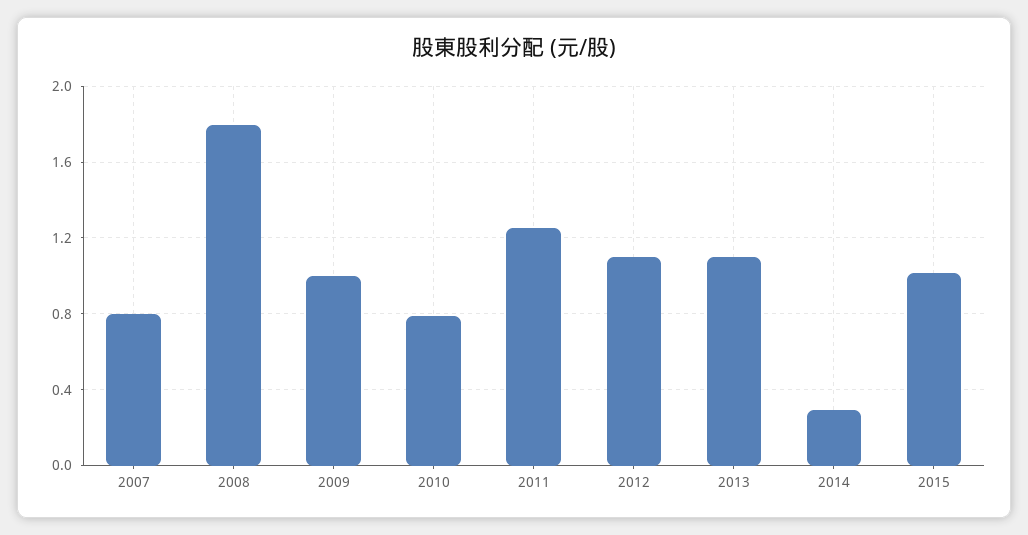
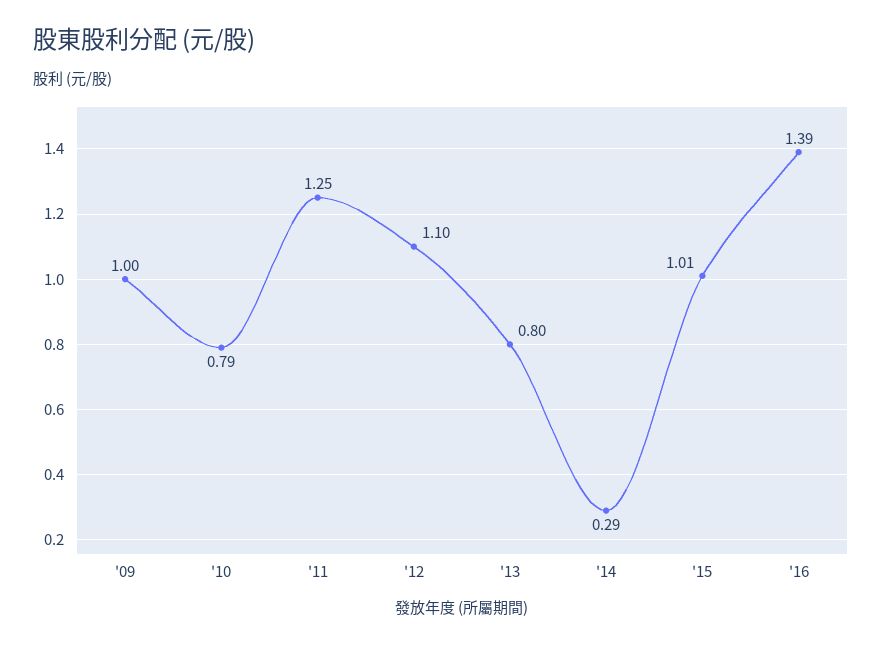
2007: 0.8 -> none
2008: 1.8 -> none
2013: 1.1 -> 0.8
'16: none -> 1.39

